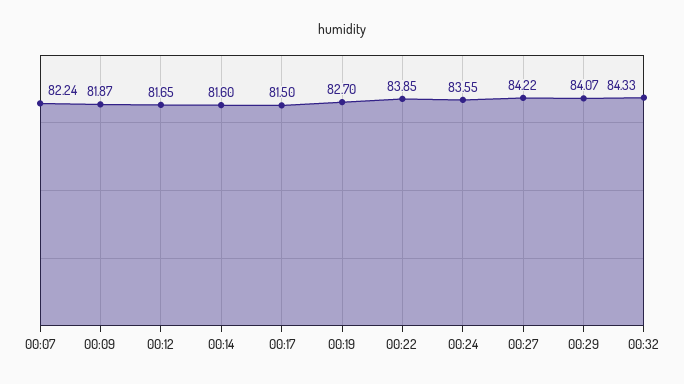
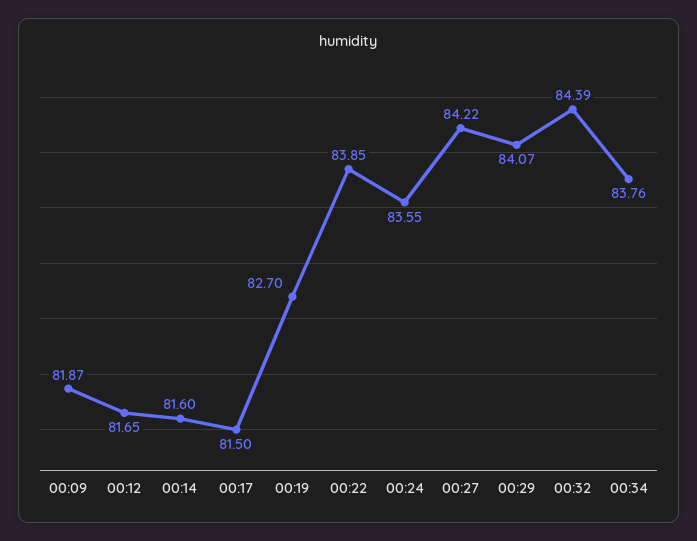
00:07: 82.24 -> none
00:32: 84.33 -> 84.39
00:34: none -> 83.76

